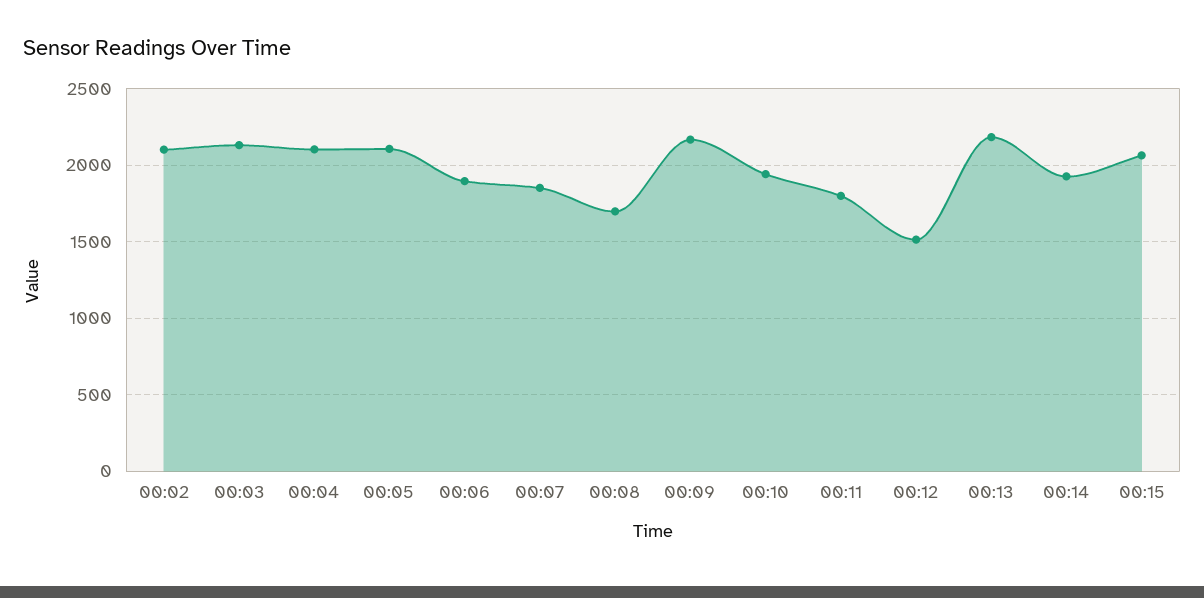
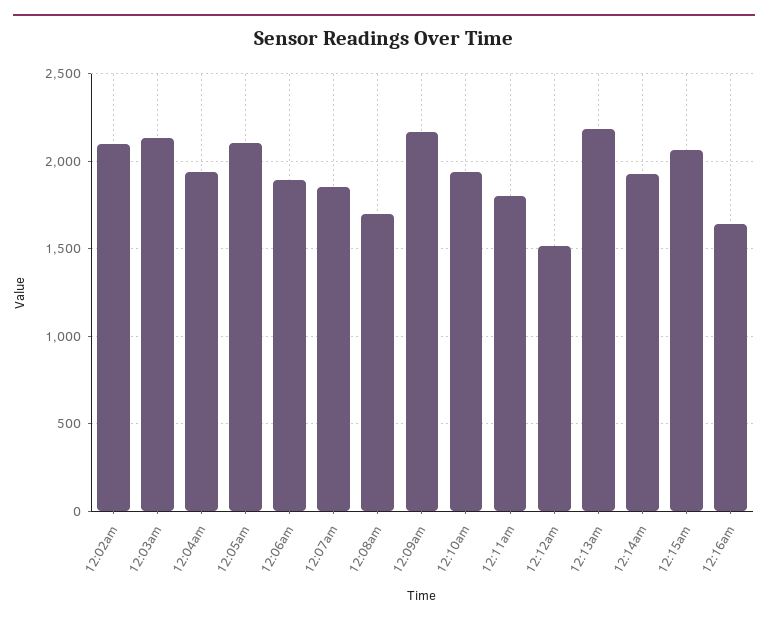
00:04: 2100 -> 1950
12:16am: none -> 1650

